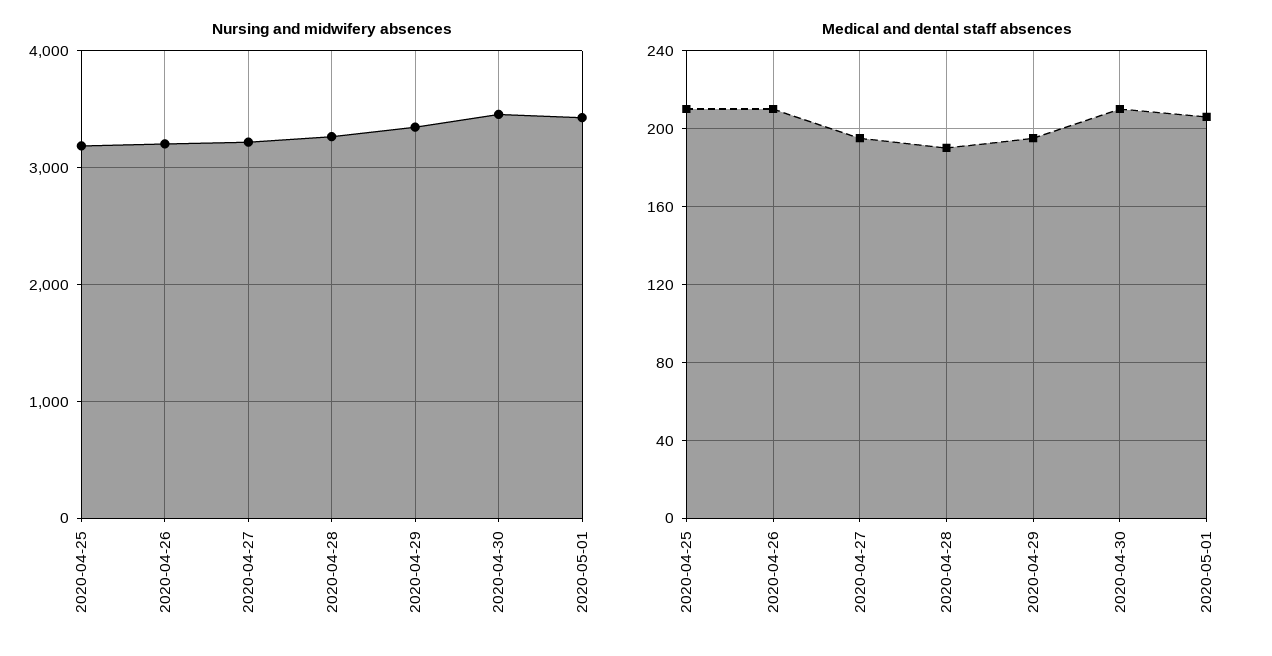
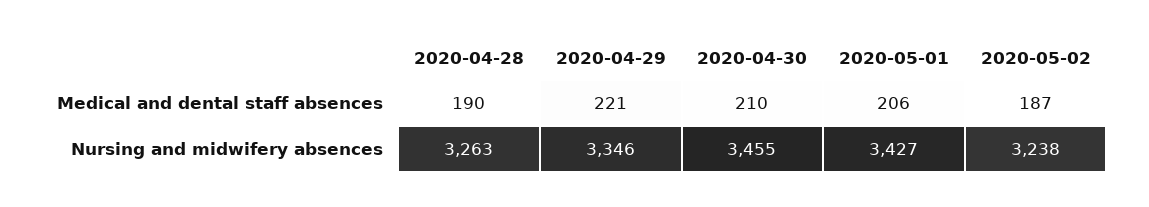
Nursing and midwifery absences, 2020-04-25: 3200 -> none
Nursing and midwifery absences, 2020-04-26: 3200 -> none
Nursing and midwifery absences, 2020-04-27: 3200 -> none
Medical and dental staff absences, 2020-04-25: 210 -> none
Medical and dental staff absences, 2020-04-26: 210 -> none
Medical and dental staff absences, 2020-04-27: 195 -> none
Medical and dental staff absences, 2020-04-29: 195 -> 221
Medical and dental staff absences, 2020-05-02: none -> 187
Nursing and midwifery absences, 2020-05-02: none -> 3238

